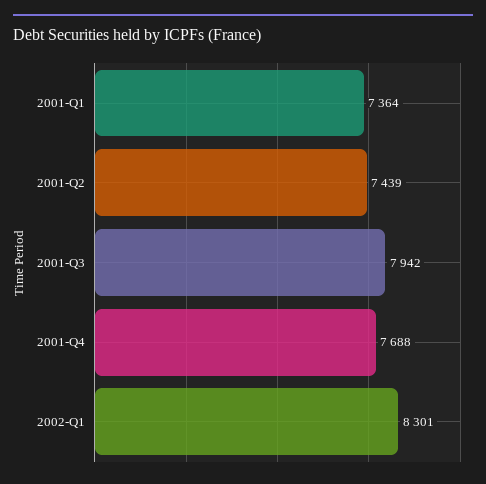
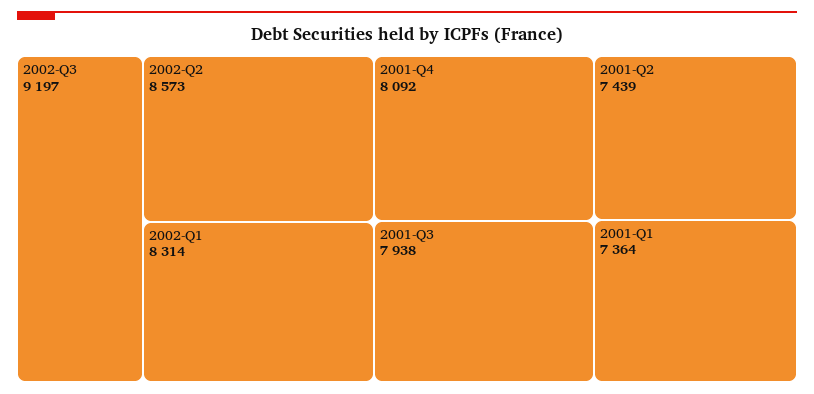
2001-Q3: 7942 -> 7938
2001-Q4: 7688 -> 8092
2002-Q1: 8301 -> 8314
2002-Q3: none -> 9197
2002-Q2: none -> 8573

